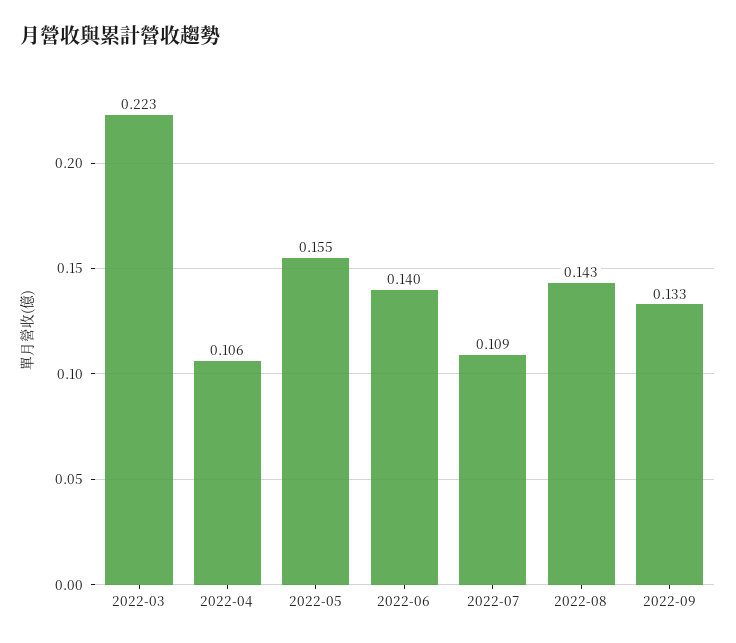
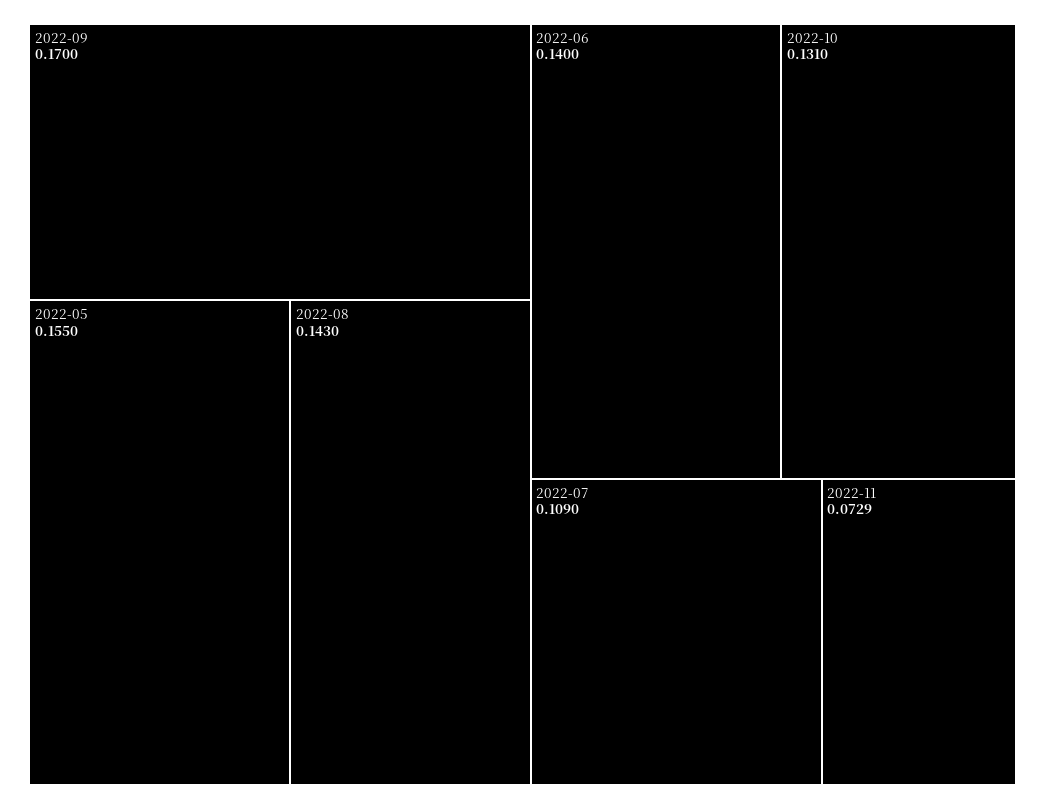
2022-03: 0.223 -> none
2022-04: 0.106 -> none
2022-09: 0.133 -> 0.17
2022-10: none -> 0.131
2022-11: none -> 0.0729

